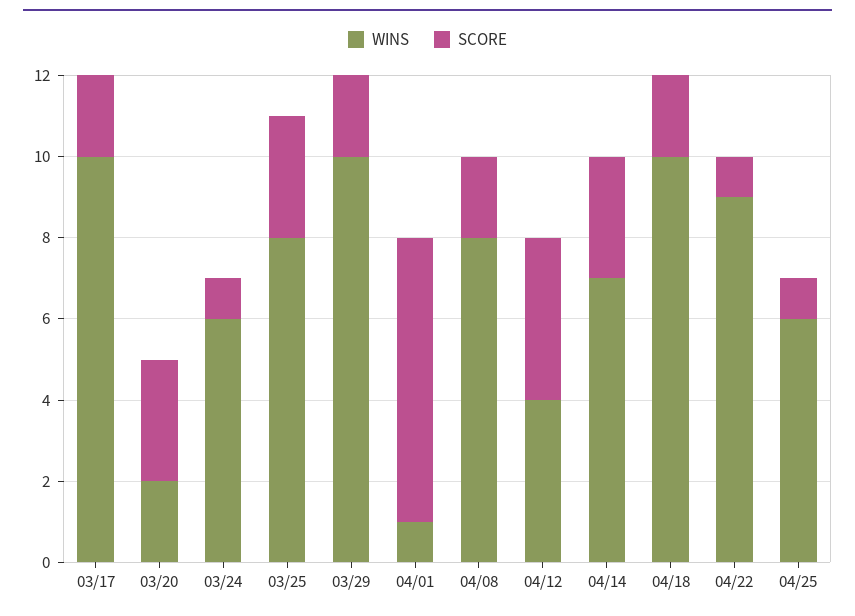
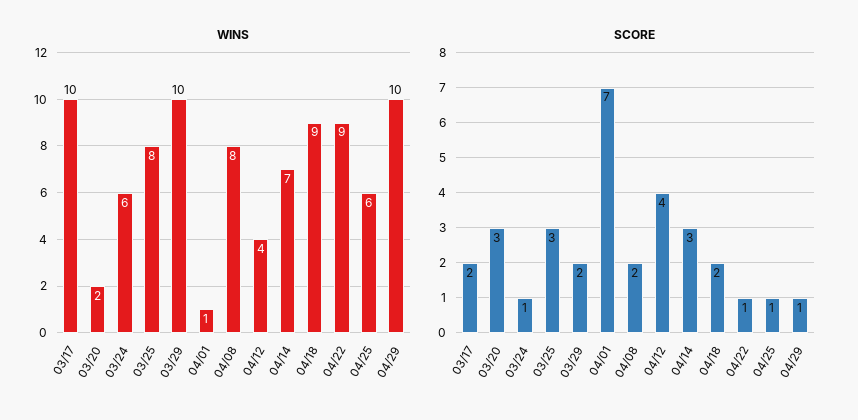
WINS, 04/18: 10 -> 9
WINS, 04/29: none -> 10
SCORE, 04/29: none -> 1

